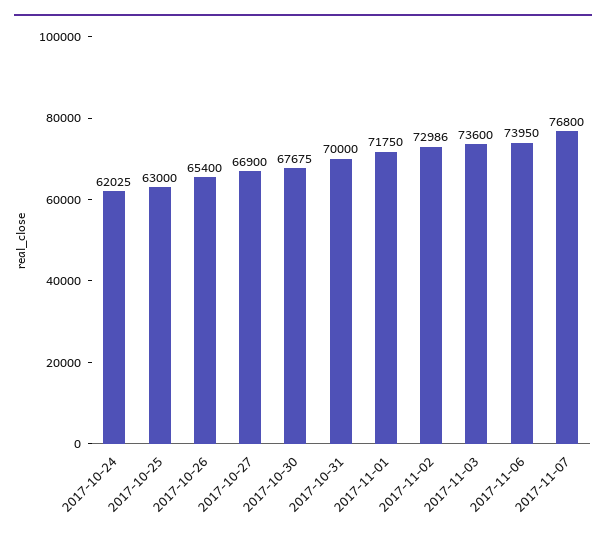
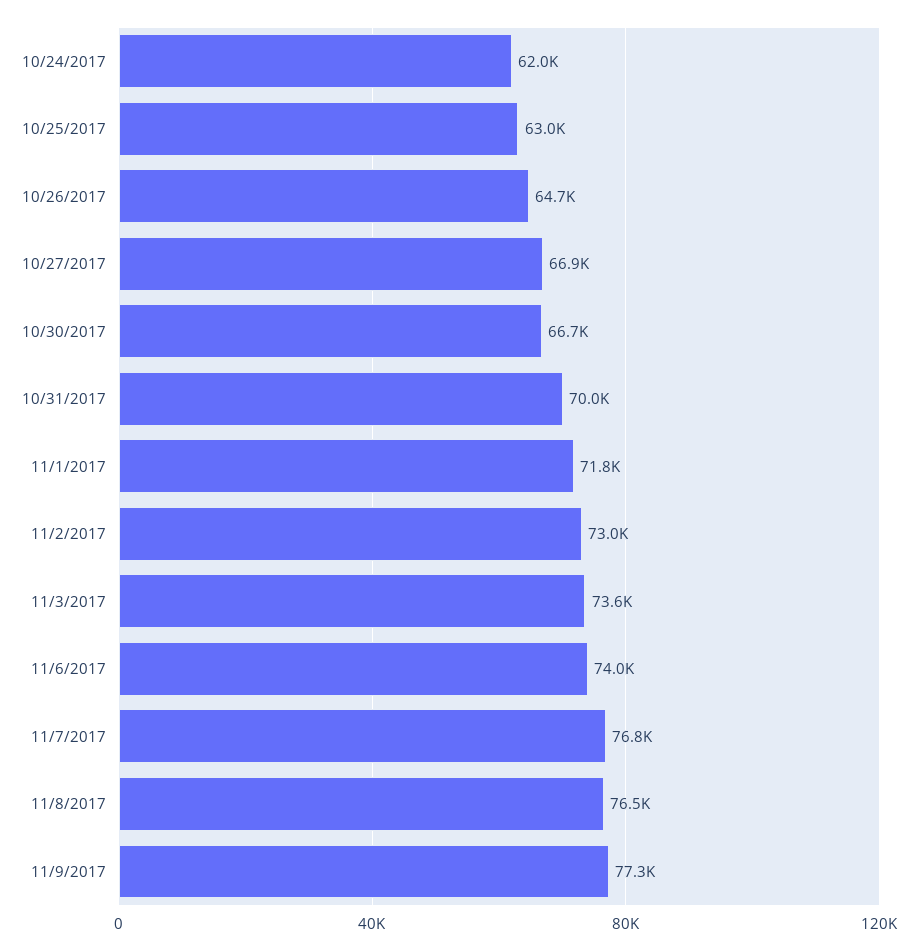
2017-10-26: 65400 -> 64700
2017-10-30: 67675 -> 66700
11/8/2017: none -> 76500
11/9/2017: none -> 77300

